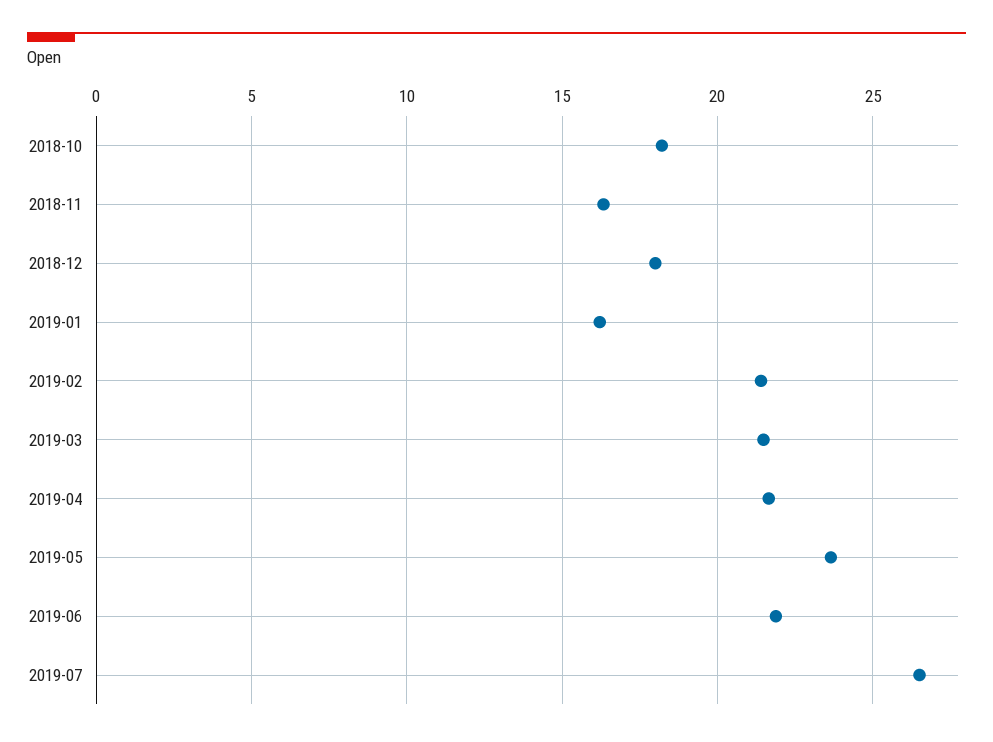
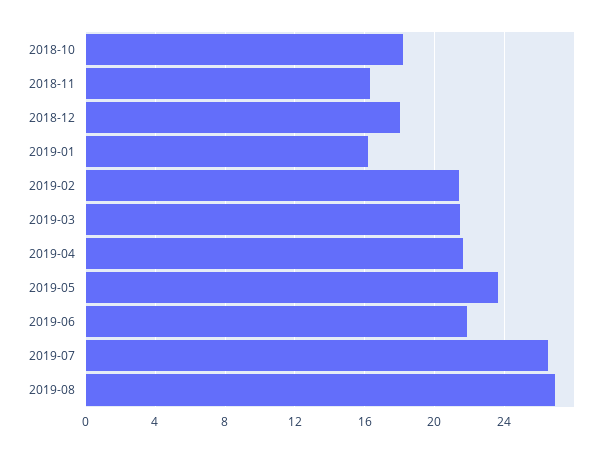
2019-08: none -> 27

